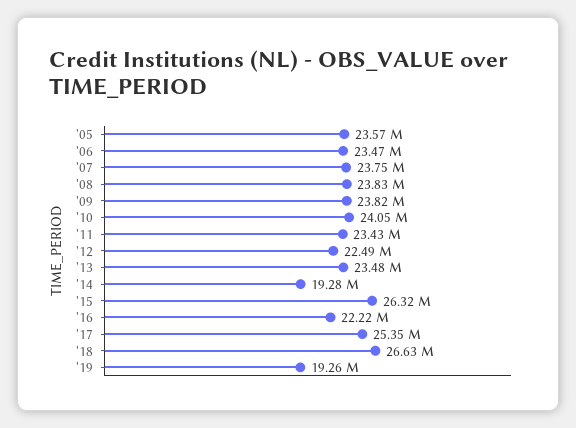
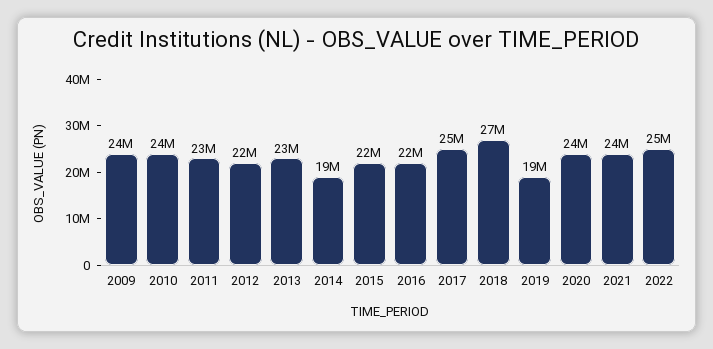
'05: 23570000 -> none
'06: 23470000 -> none
'07: 23750000 -> none
'08: 23830000 -> none
'15: 26320000 -> 22000000
2020: none -> 24000000
2021: none -> 24000000
2022: none -> 25000000

